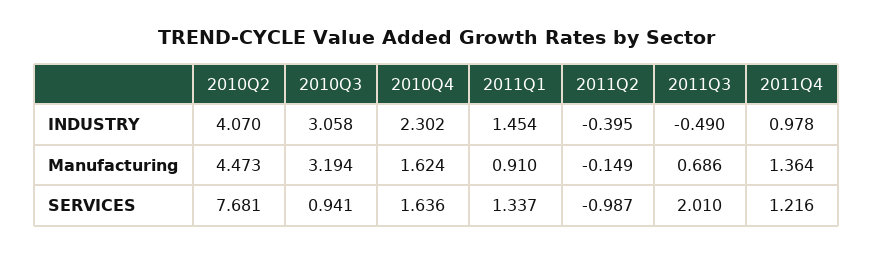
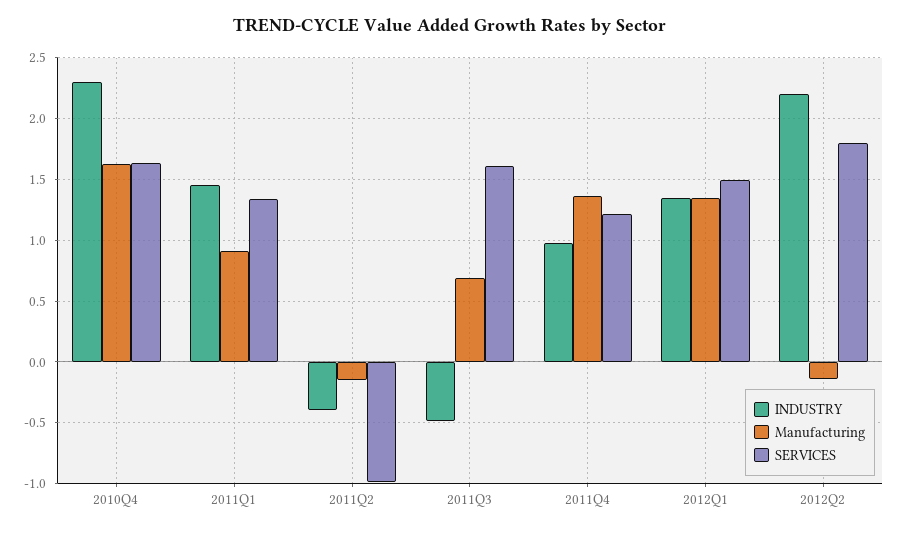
INDUSTRY, 2010Q2: 4.07 -> none
INDUSTRY, 2010Q3: 3.058 -> none
Manufacturing, 2010Q2: 4.473 -> none
Manufacturing, 2010Q3: 3.194 -> none
SERVICES, 2010Q2: 7.681 -> none
SERVICES, 2010Q3: 0.941 -> none
SERVICES, 2011Q3: 2.01 -> 1.6
INDUSTRY, 2012Q1: none -> 1.35
Manufacturing, 2012Q1: none -> 1.35
SERVICES, 2012Q1: none -> 1.5
INDUSTRY, 2012Q2: none -> 2.2
Manufacturing, 2012Q2: none -> -0.15
SERVICES, 2012Q2: none -> 1.8

